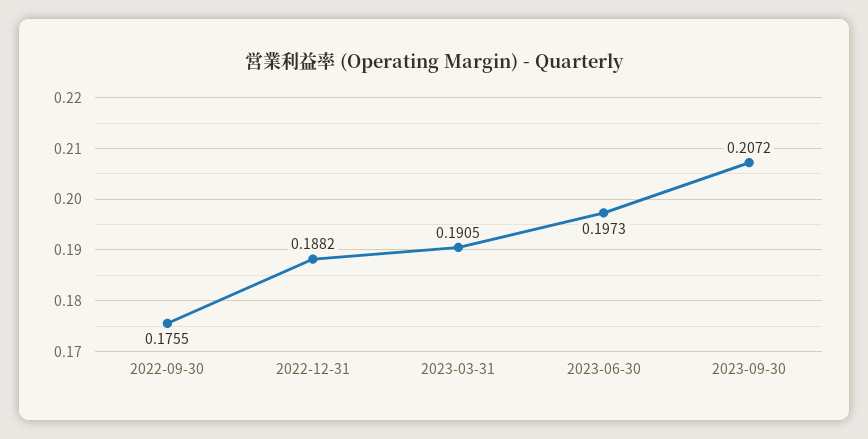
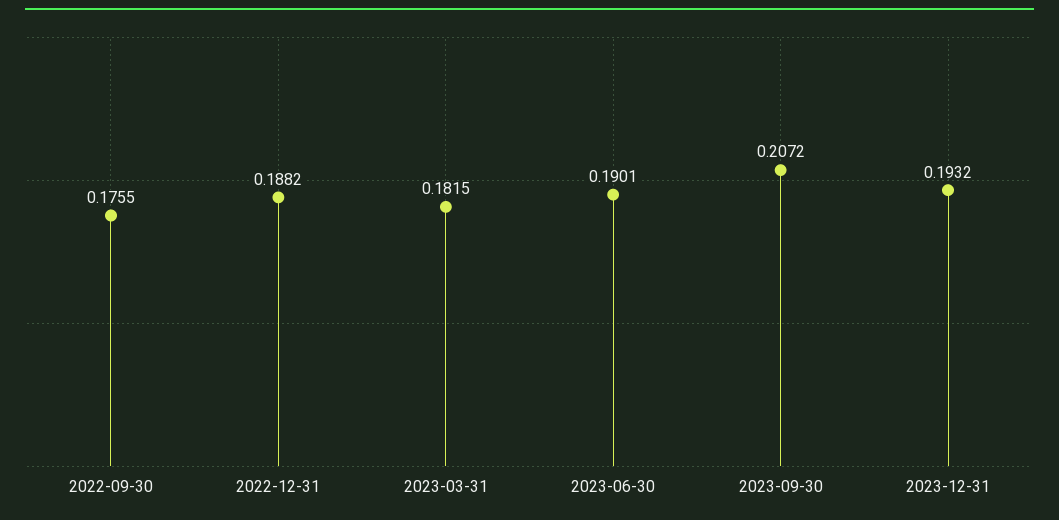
2023-03-31: 0.1905 -> 0.1815
2023-06-30: 0.1973 -> 0.1901
2023-12-31: none -> 0.1932

